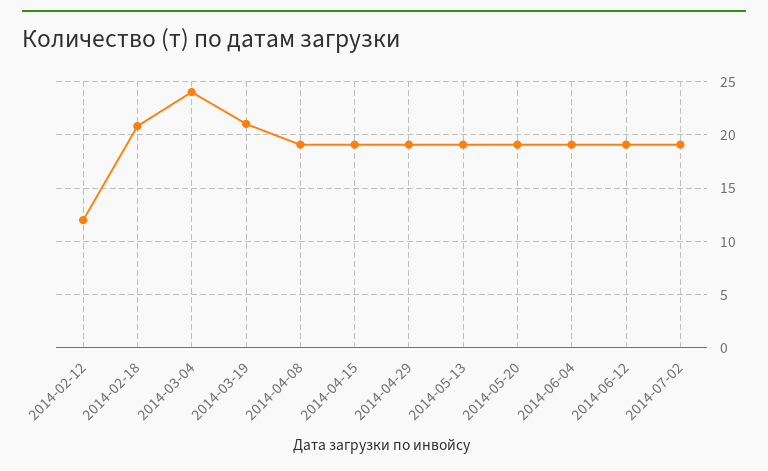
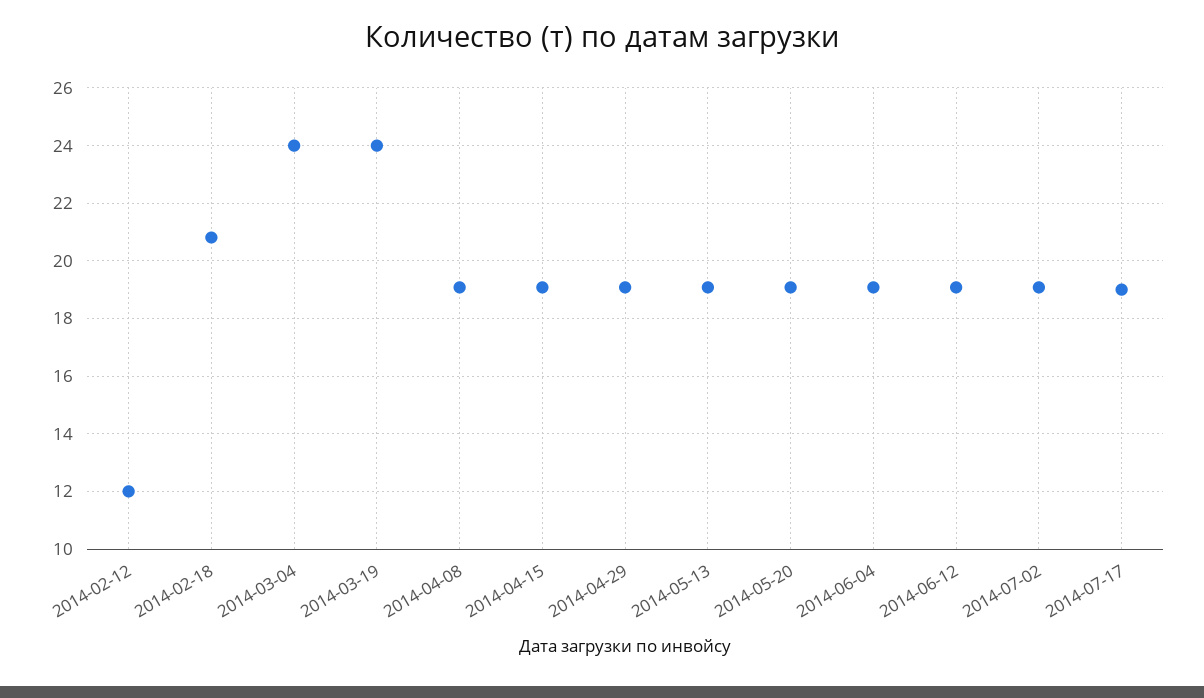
2014-03-19: 21 -> 24
2014-07-17: none -> 19

